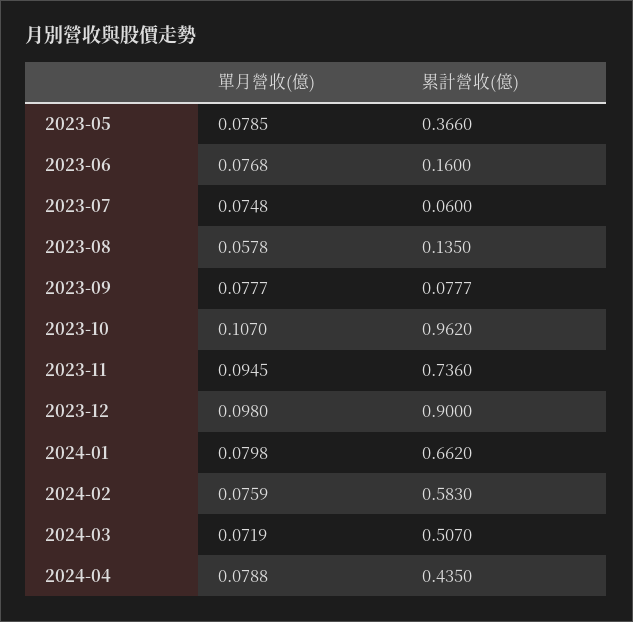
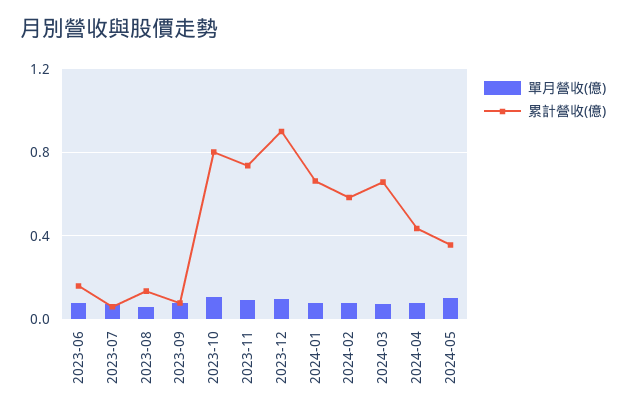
單月營收(億), 2023-05: 0.0785 -> none
累計營收(億), 2023-05: 0.366 -> none
累計營收(億), 2023-10: 0.962 -> 0.8
累計營收(億), 2024-03: 0.507 -> 0.65
單月營收(億), 2024-05: none -> 0.1
累計營收(億), 2024-05: none -> 0.35

